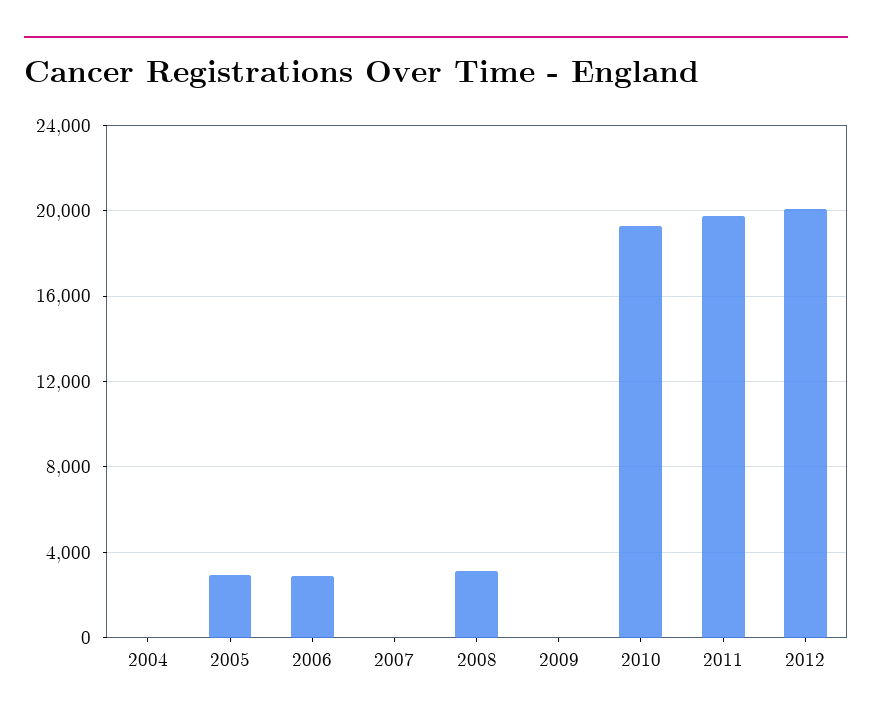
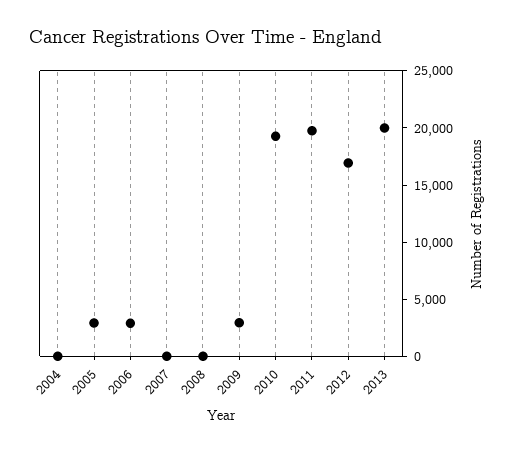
2008: 3000 -> 0
2009: 0 -> 3000
2012: 20000 -> 17000
2013: none -> 20000

